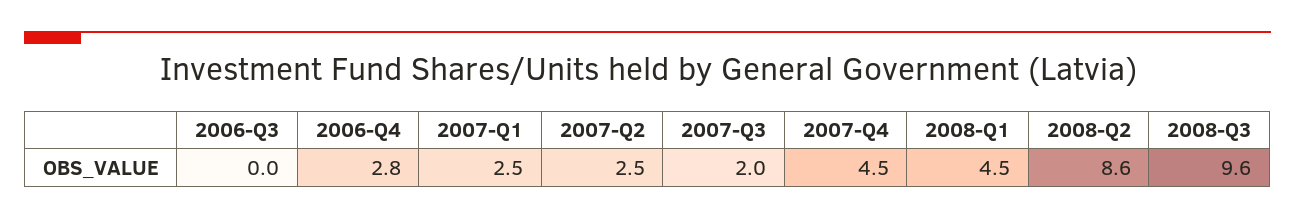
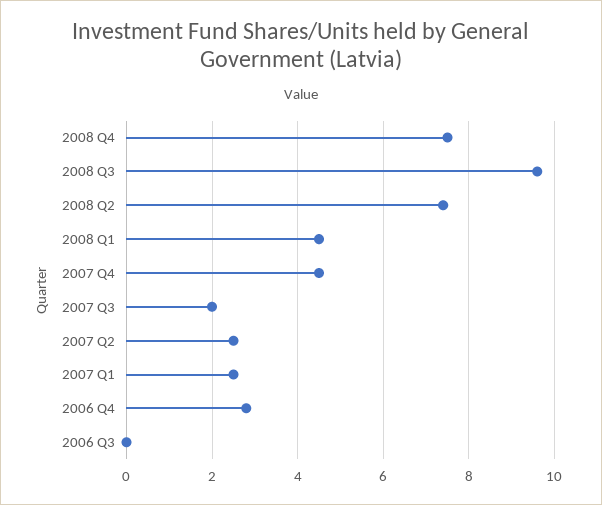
2008-Q2: 8.6 -> 7.5
2008 Q4: none -> 7.5

